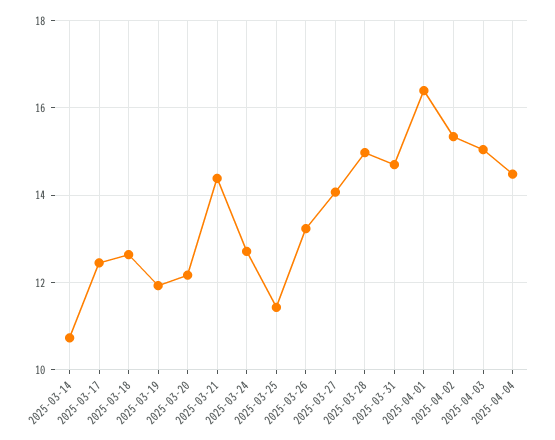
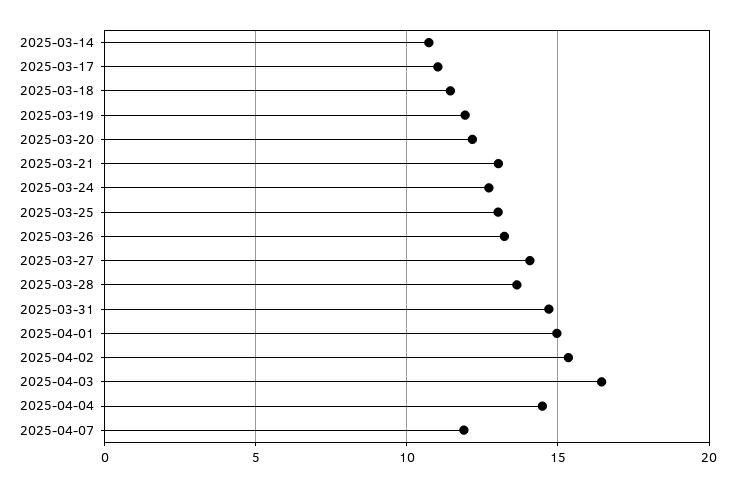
2025-03-17: 12.4 -> 11
2025-03-18: 12.6 -> 11.5
2025-03-21: 14.4 -> 13
2025-03-25: 11.4 -> 13
2025-03-28: 15 -> 13.5
2025-04-01: 16.4 -> 15
2025-04-03: 15 -> 16.5
2025-04-07: none -> 12

